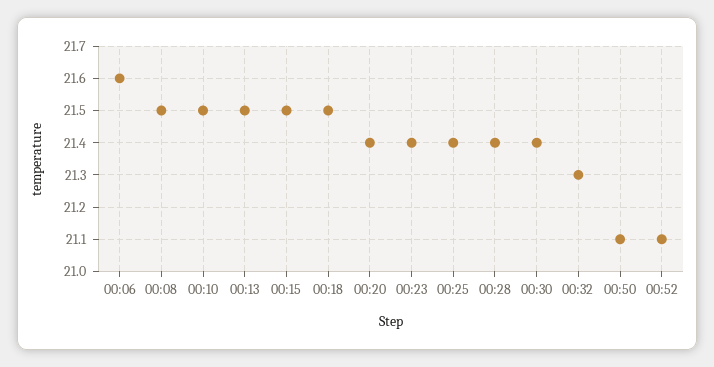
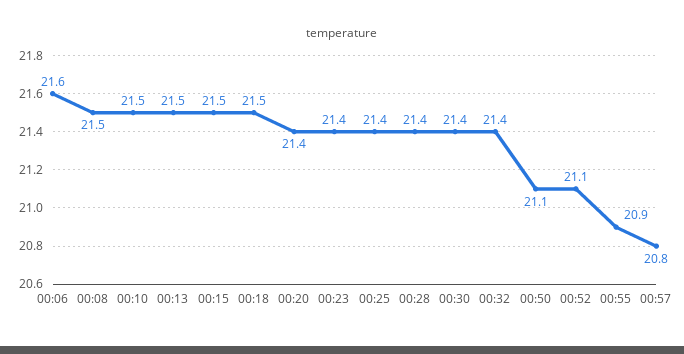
00:32: 21.3 -> 21.4
00:55: none -> 20.9
00:57: none -> 20.8

